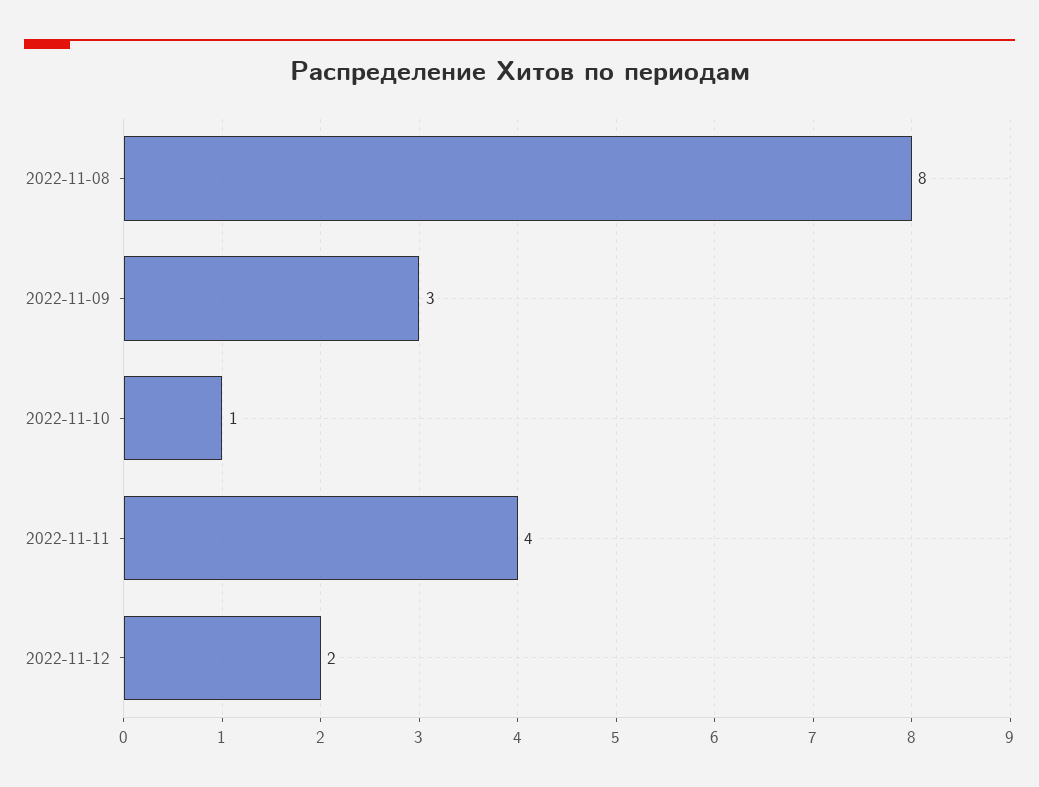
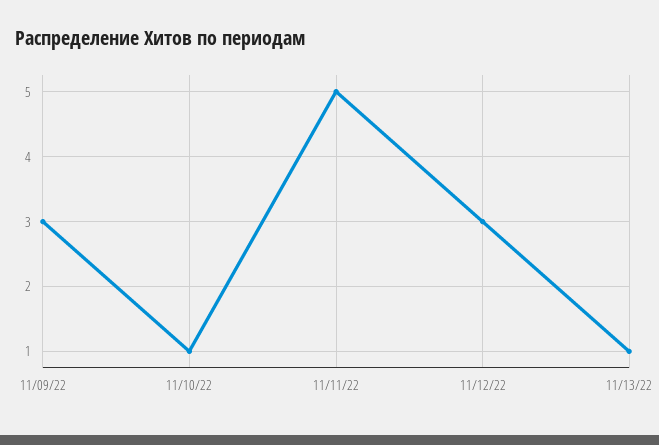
2022-11-08: 8 -> none
2022-11-11: 4 -> 5
2022-11-12: 2 -> 3
11/13/22: none -> 1

